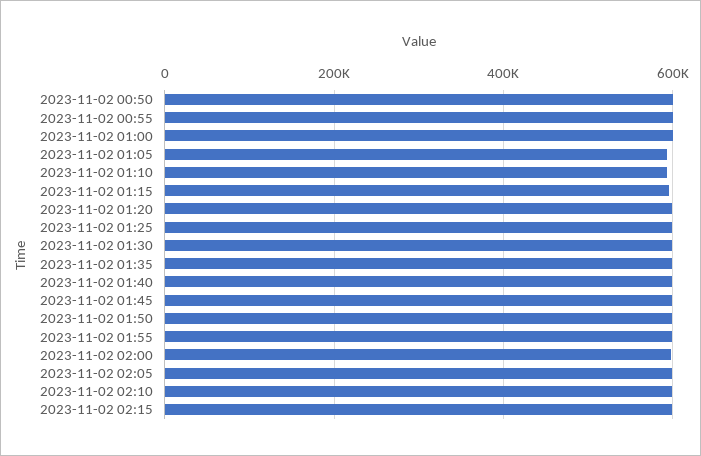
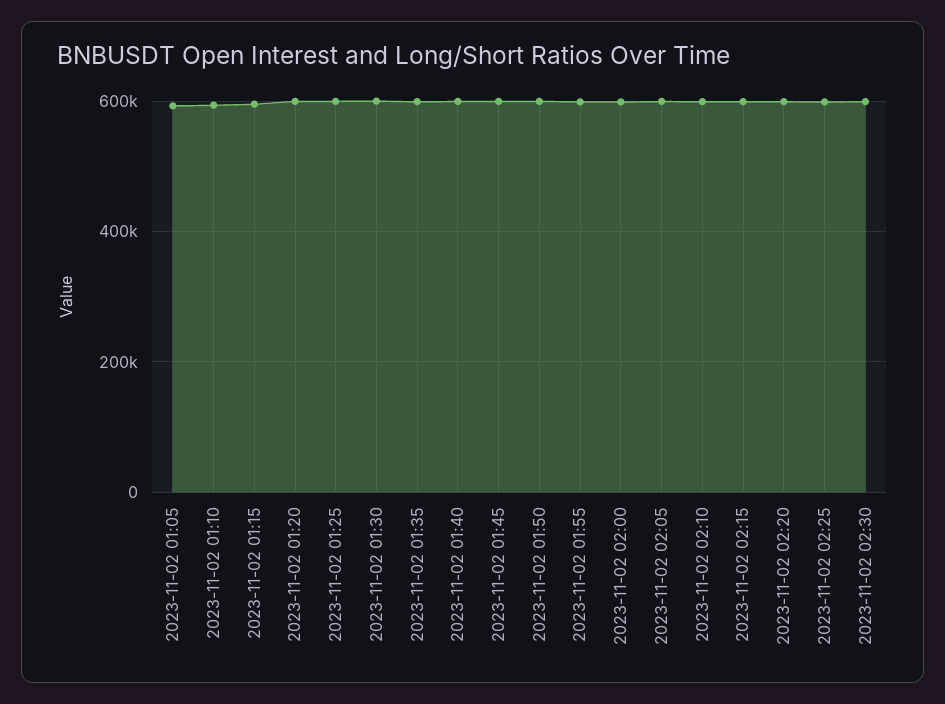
2023-11-02 00:50: 600000 -> none
2023-11-02 00:55: 600000 -> none
2023-11-02 01:00: 600000 -> none
2023-11-02 02:20: none -> 600000
2023-11-02 02:25: none -> 600000
2023-11-02 02:30: none -> 600000

